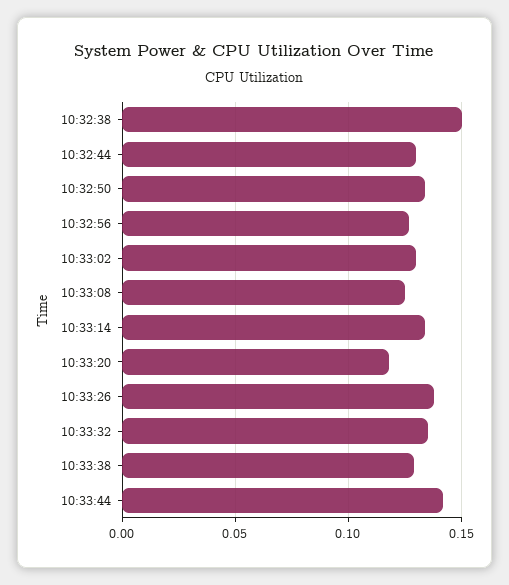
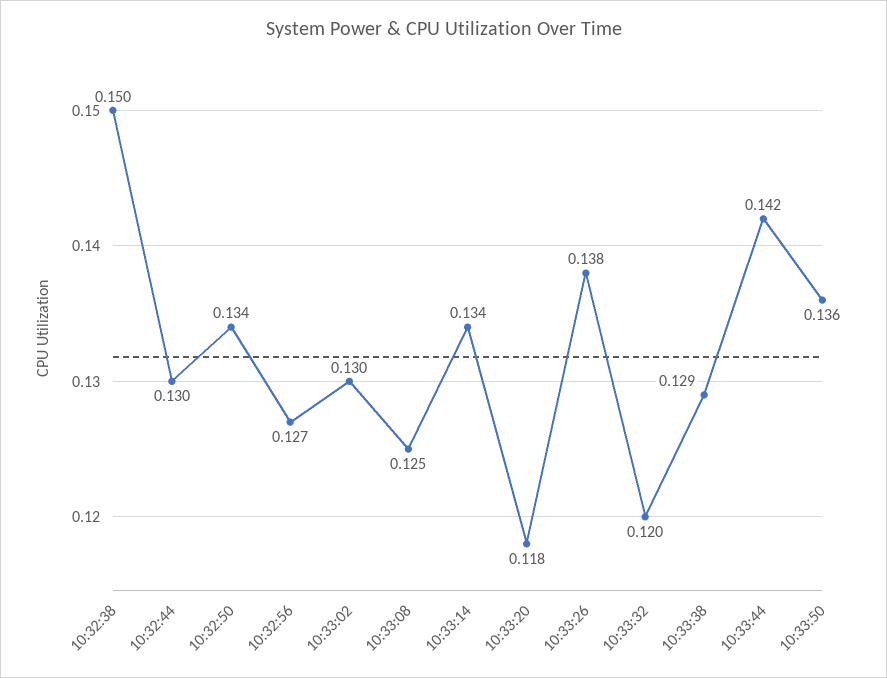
10:33:32: 0.135 -> 0.12
10:33:50: none -> 0.136

